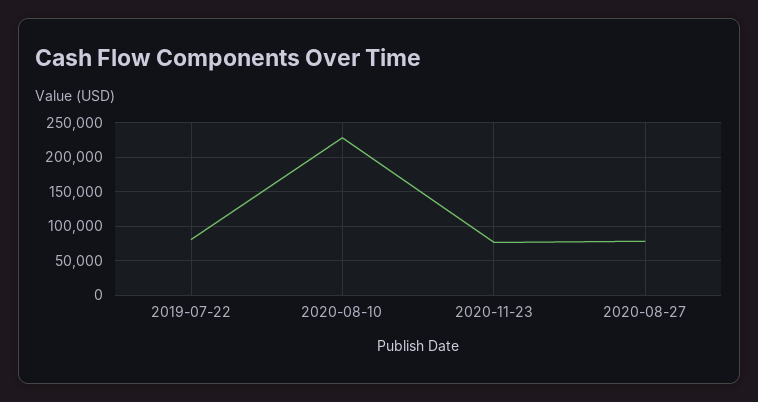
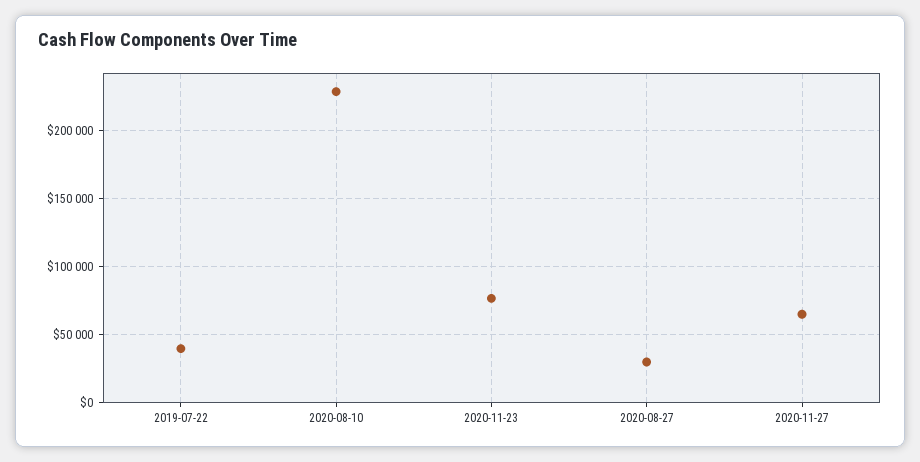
2019-07-22: 80000 -> 40000
2020-08-27: 80000 -> 30000
2020-11-27: none -> 65000

